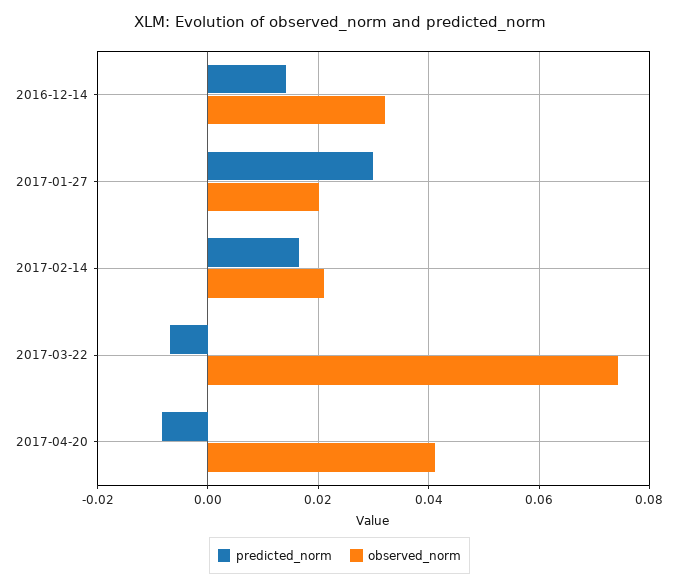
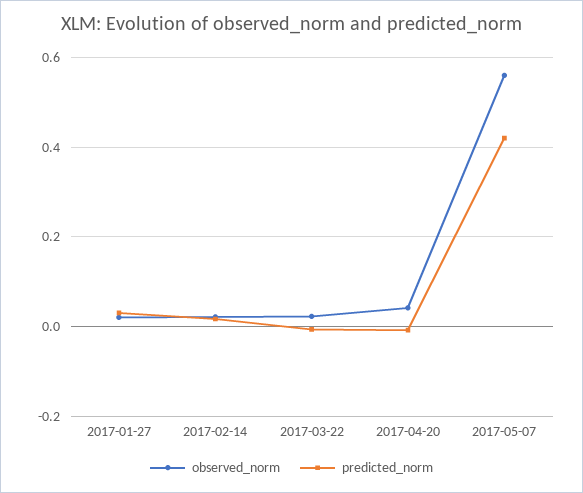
predicted_norm, 2016-12-14: 0.014 -> none
observed_norm, 2016-12-14: 0.032 -> none
observed_norm, 2017-03-22: 0.074 -> 0.02
observed_norm, 2017-05-07: none -> 0.56
predicted_norm, 2017-05-07: none -> 0.42

